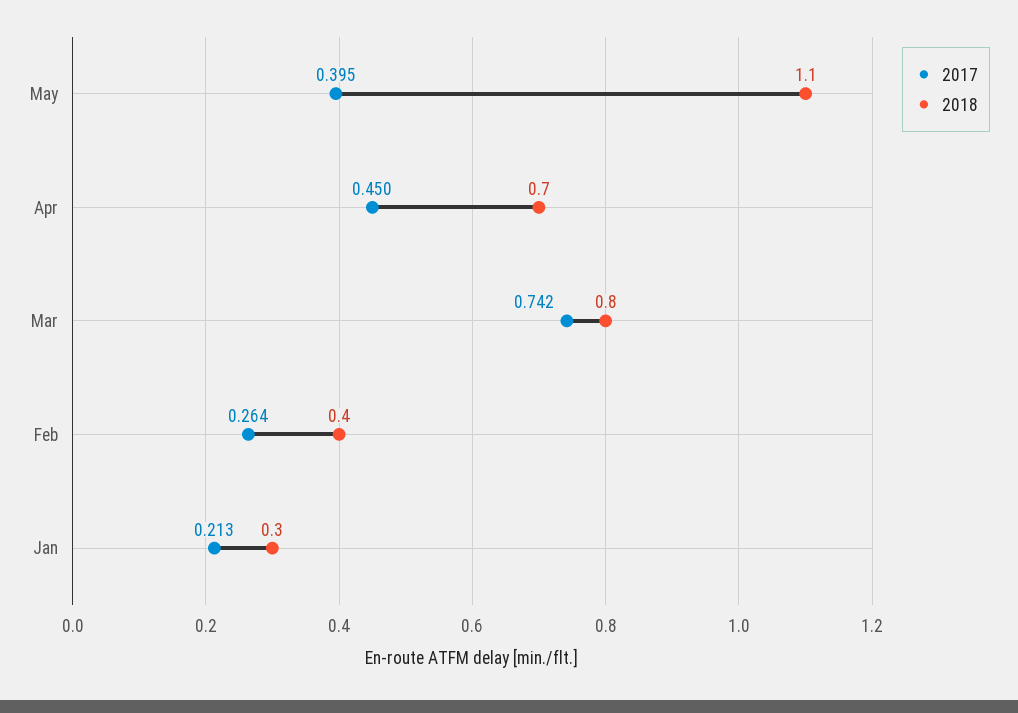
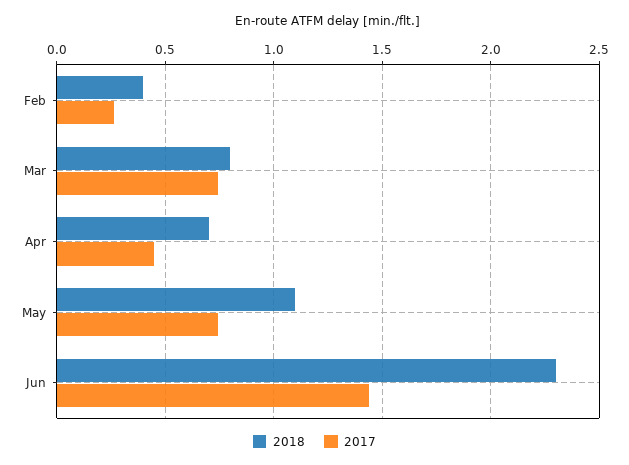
2017, May: 0.395 -> 0.75
2017, Jan: 0.213 -> none
2018, Jan: 0.3 -> none
2018, Jun: none -> 2.3
2017, Jun: none -> 1.45

